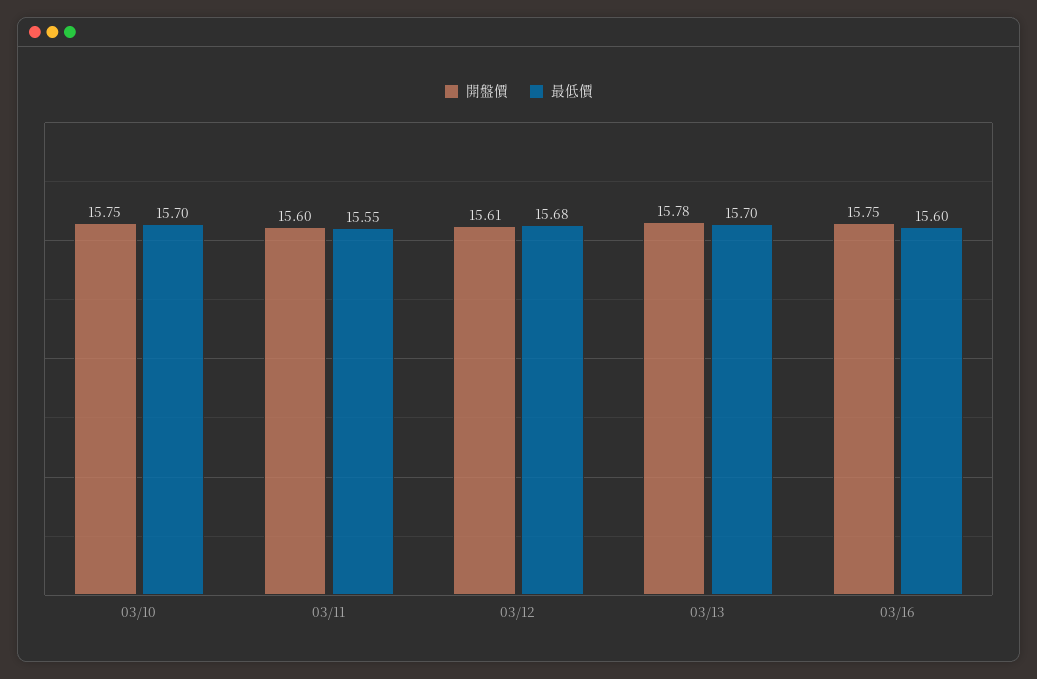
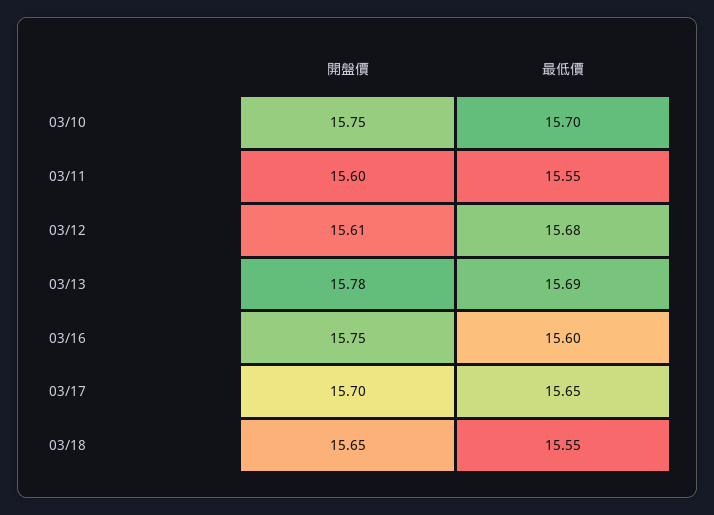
最低價, 03/13: 15.7 -> 15.69
開盤價, 03/17: none -> 15.7
最低價, 03/17: none -> 15.65
開盤價, 03/18: none -> 15.65
最低價, 03/18: none -> 15.55

